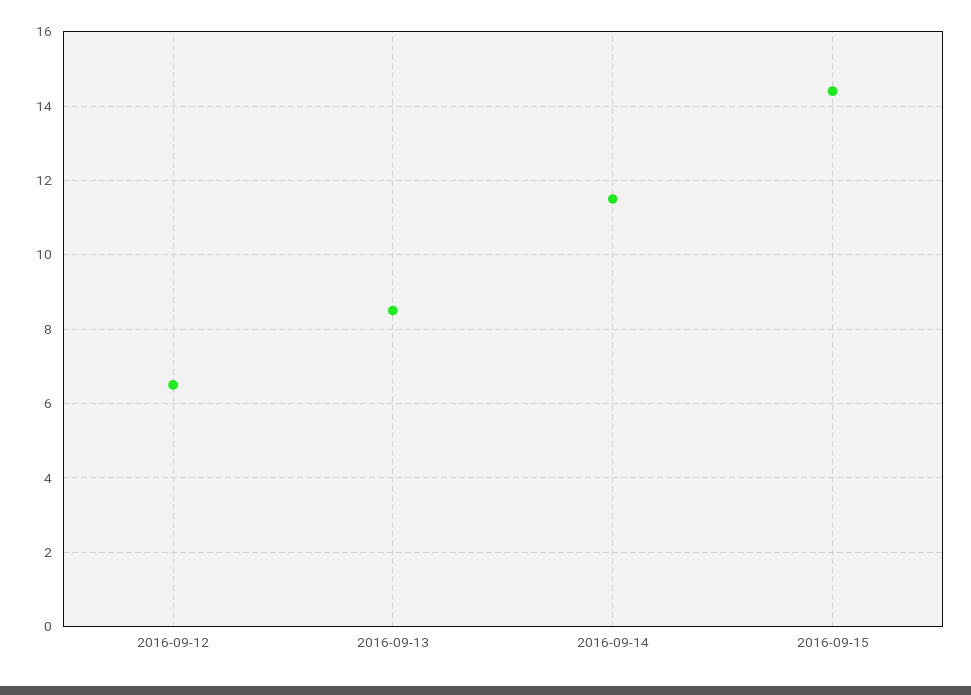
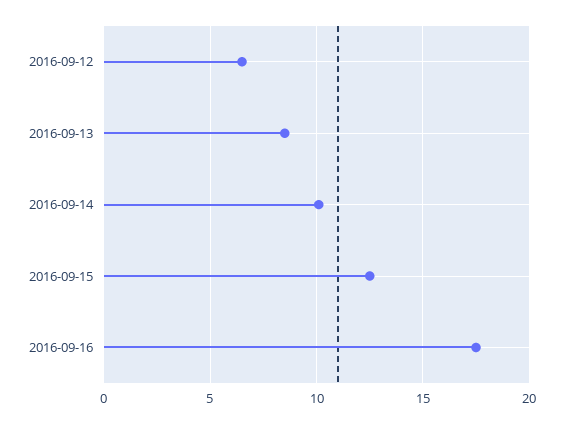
2016-09-14: 11.5 -> 10
2016-09-15: 14.5 -> 12.5
2016-09-16: none -> 17.5

